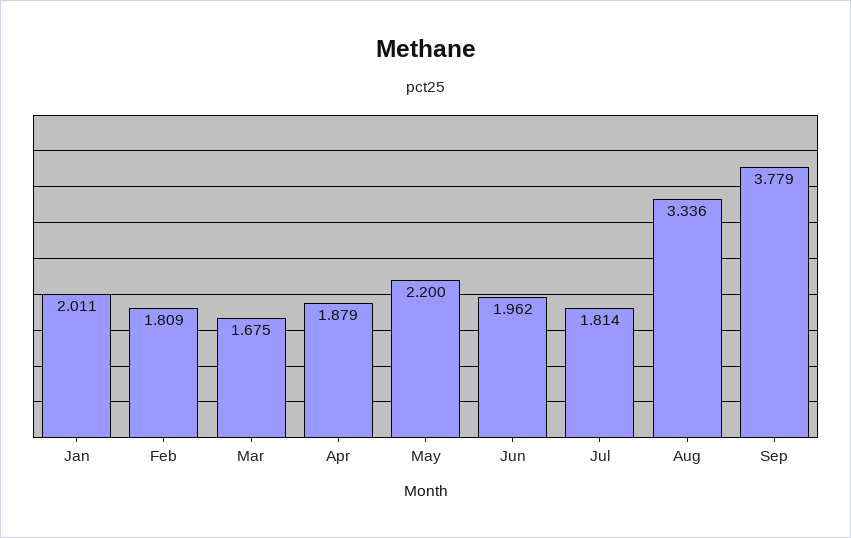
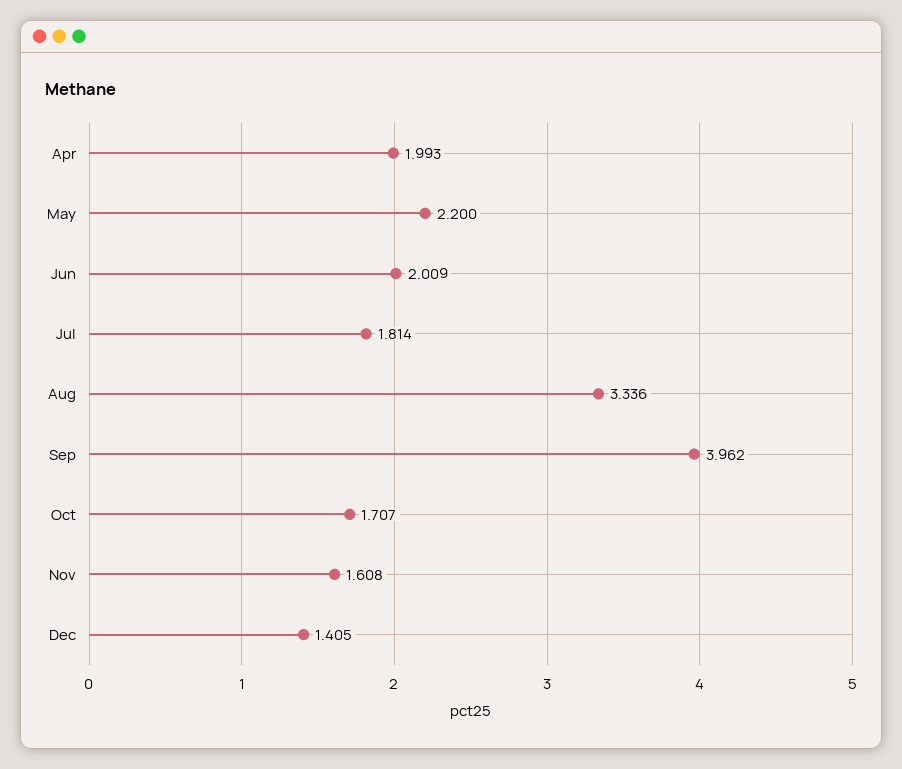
Jan: 2.011 -> none
Feb: 1.809 -> none
Mar: 1.675 -> none
Apr: 1.879 -> 1.993
Jun: 1.962 -> 2.009
Sep: 3.779 -> 3.962
Oct: none -> 1.707
Nov: none -> 1.608
Dec: none -> 1.405

